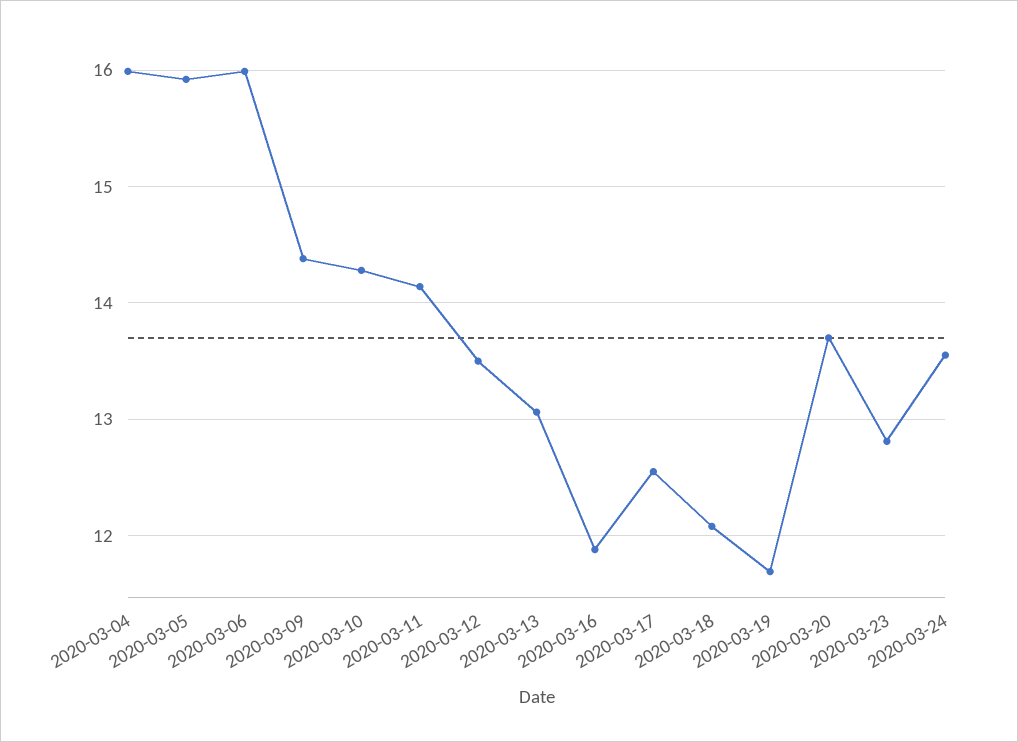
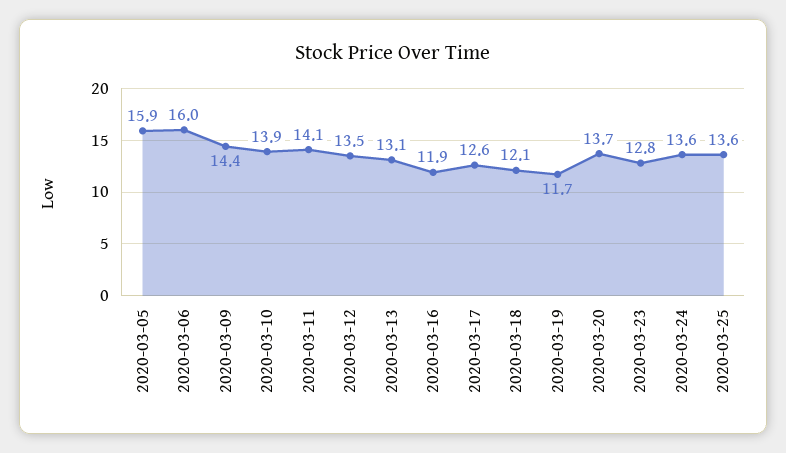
2020-03-04: 16 -> none
2020-03-10: 14.3 -> 13.9
2020-03-25: none -> 13.6

